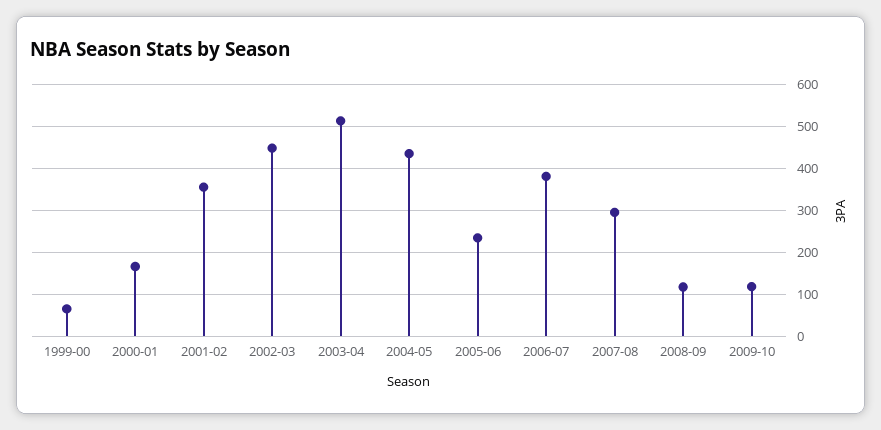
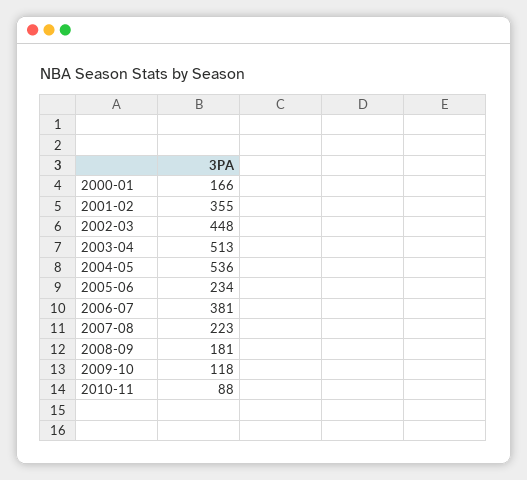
1999-00: 60 -> none
2004-05: 440 -> 536
2007-08: 300 -> 223
2008-09: 120 -> 181
2010-11: none -> 88

